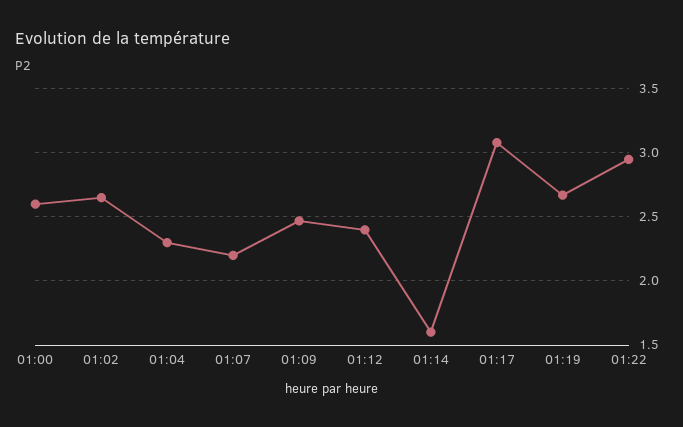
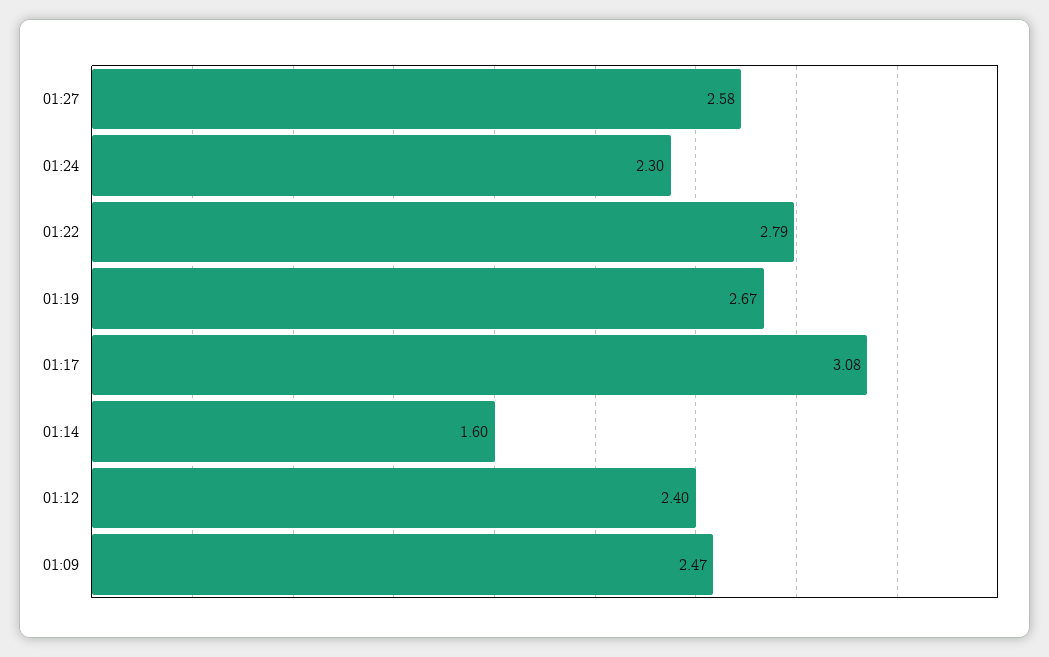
01:00: 2.6 -> none
01:02: 2.65 -> none
01:04: 2.3 -> none
01:07: 2.2 -> none
01:22: 2.95 -> 2.79
01:27: none -> 2.58
01:24: none -> 2.3

